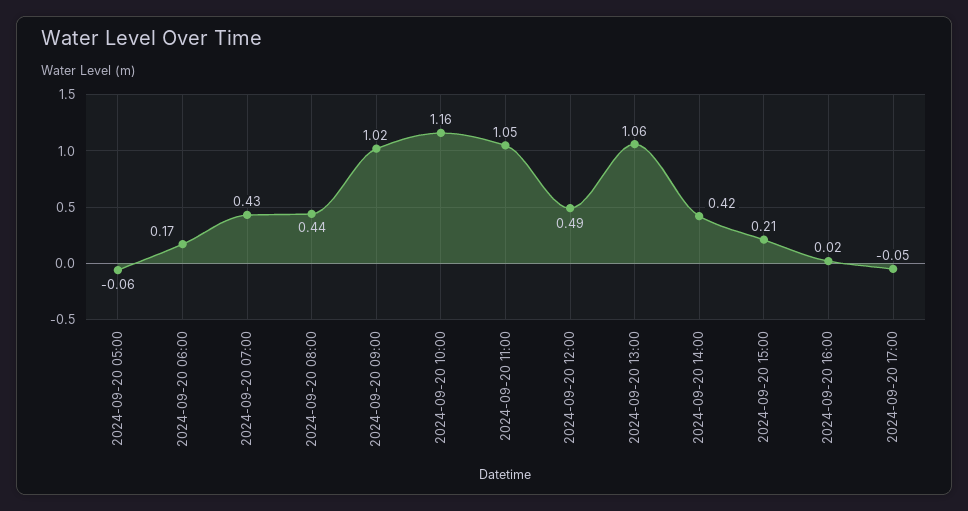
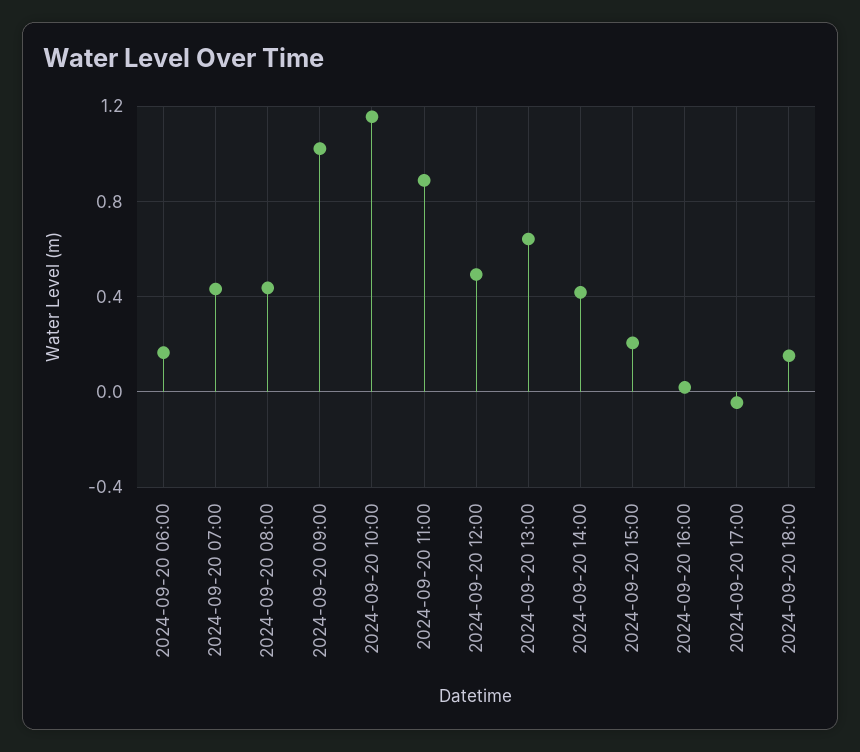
2024-09-20 05:00: -0.06 -> none
2024-09-20 11:00: 1.05 -> 0.9
2024-09-20 13:00: 1.06 -> 0.65
2024-09-20 18:00: none -> 0.15

